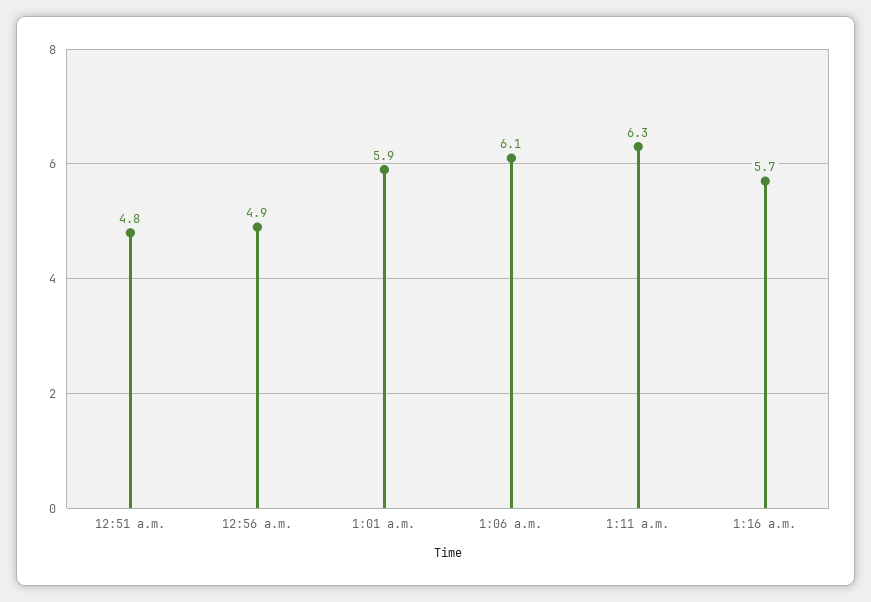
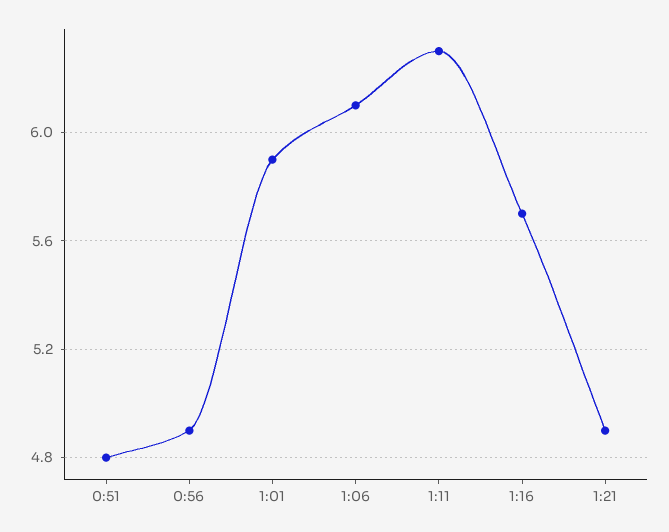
1:21: none -> 4.9

